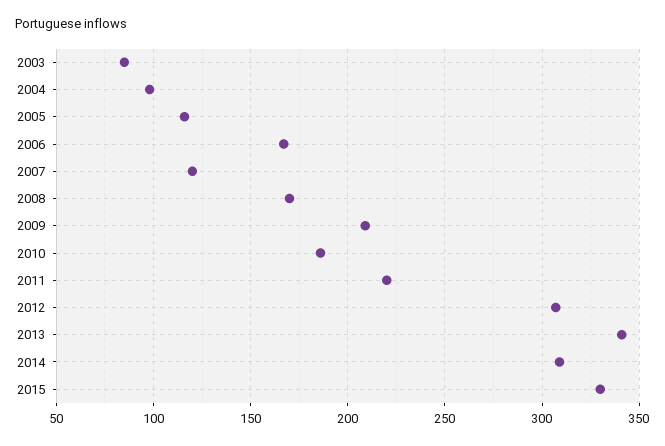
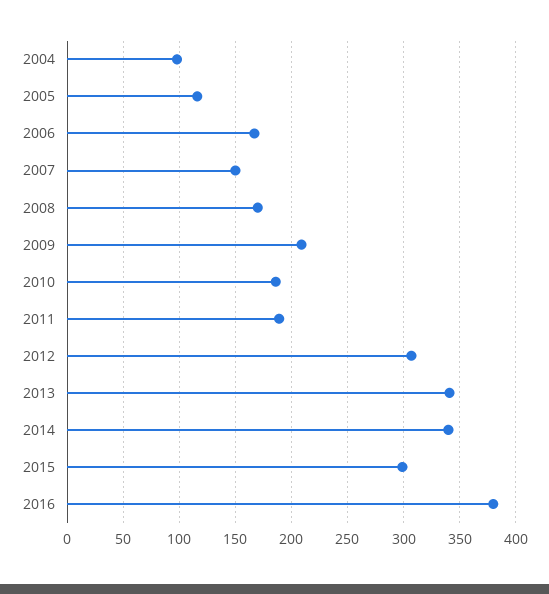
2003: 85 -> none
2007: 120 -> 150
2011: 220 -> 190
2014: 310 -> 340
2015: 330 -> 300
2016: none -> 380

